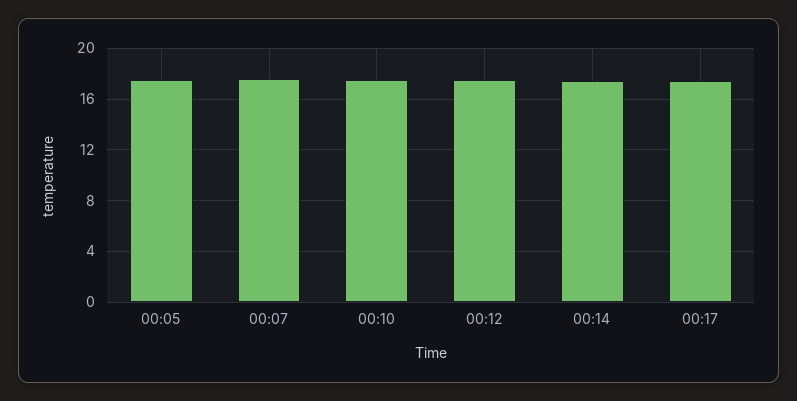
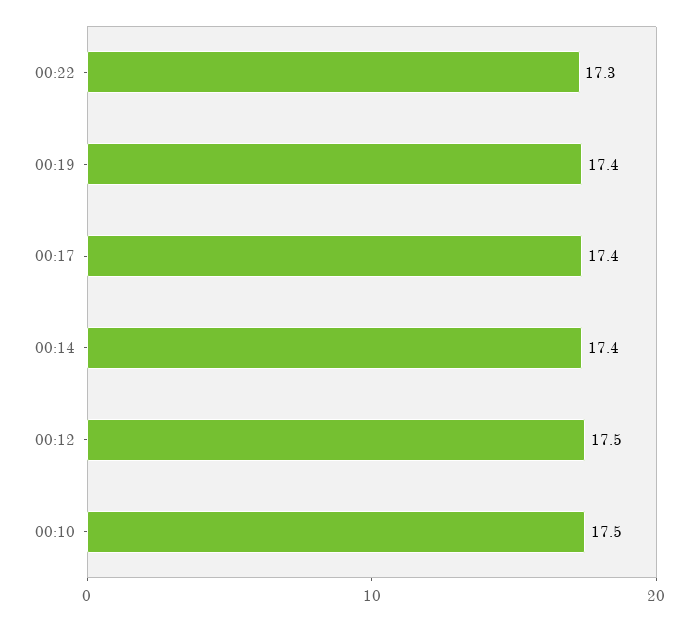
00:05: 17.5 -> none
00:07: 17.5 -> none
00:22: none -> 17.3
00:19: none -> 17.4

